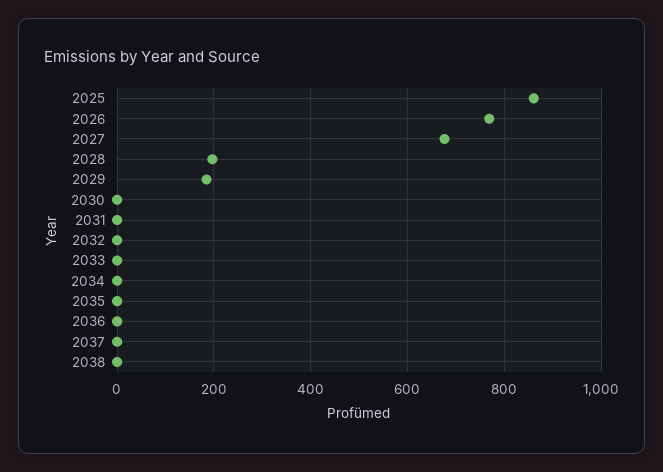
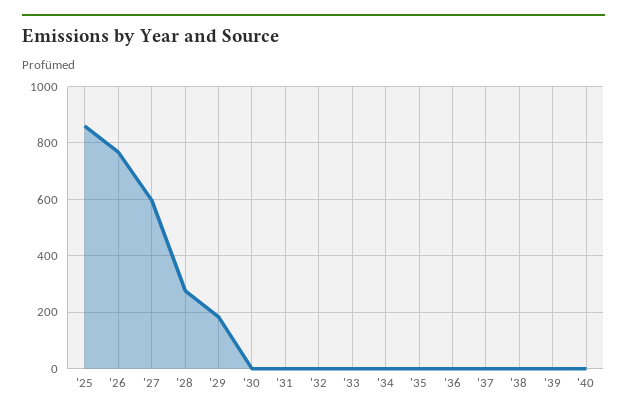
2027: 680 -> 600
2028: 200 -> 275
'39: none -> 0
'40: none -> 0

